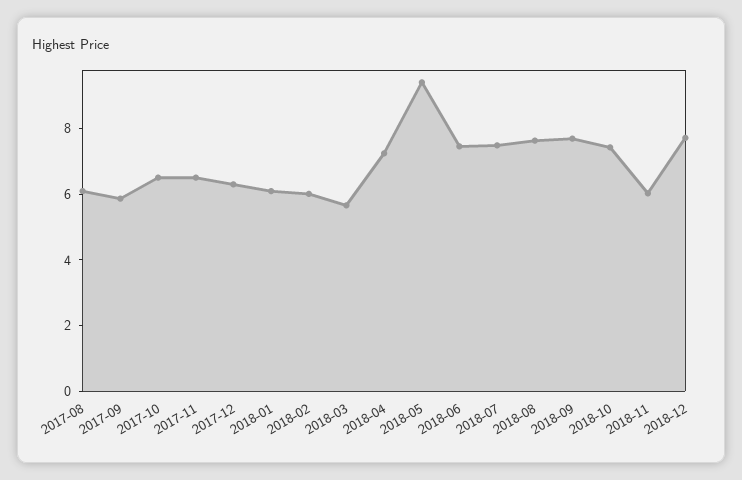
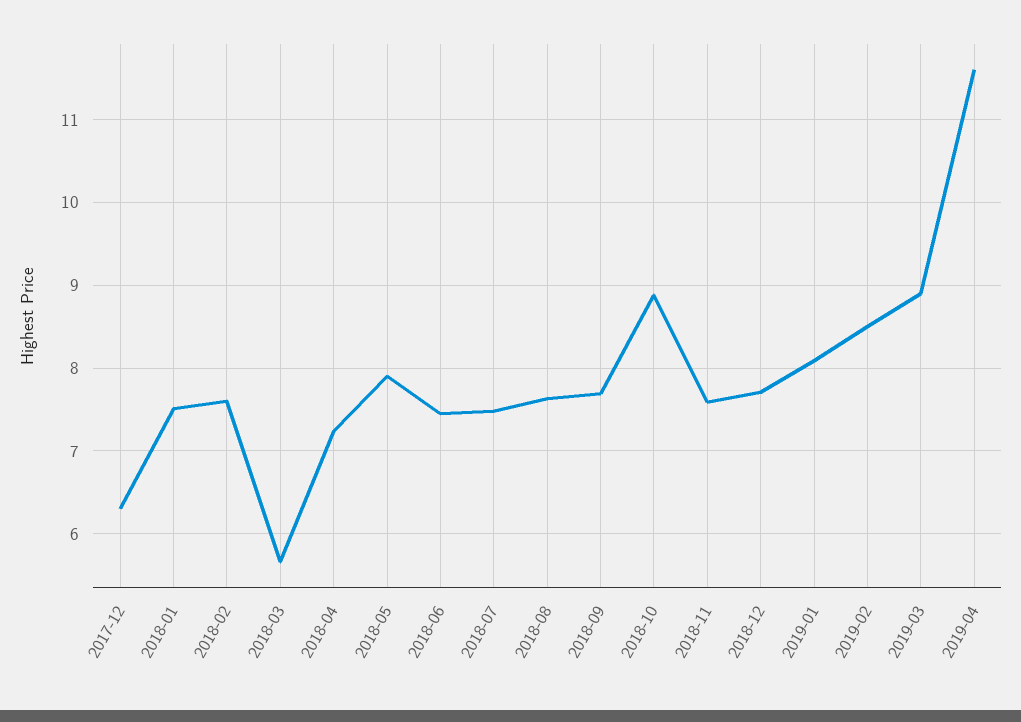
2017-08: 6 -> none
2017-09: 6 -> none
2017-10: 6.5 -> none
2017-11: 6.5 -> none
2018-01: 6 -> 7.5
2018-02: 6 -> 7.6
2018-05: 9.5 -> 7.9
2018-10: 7.5 -> 8.9
2018-11: 6 -> 7.6
2019-01: none -> 8.1
2019-02: none -> 8.5
2019-03: none -> 8.9
2019-04: none -> 11.6

